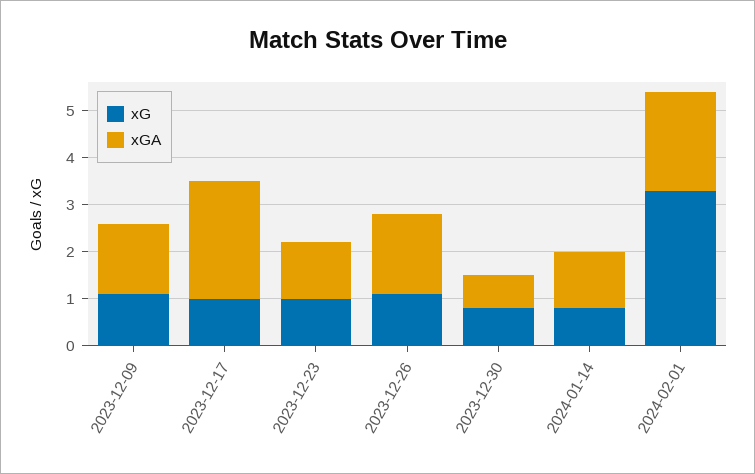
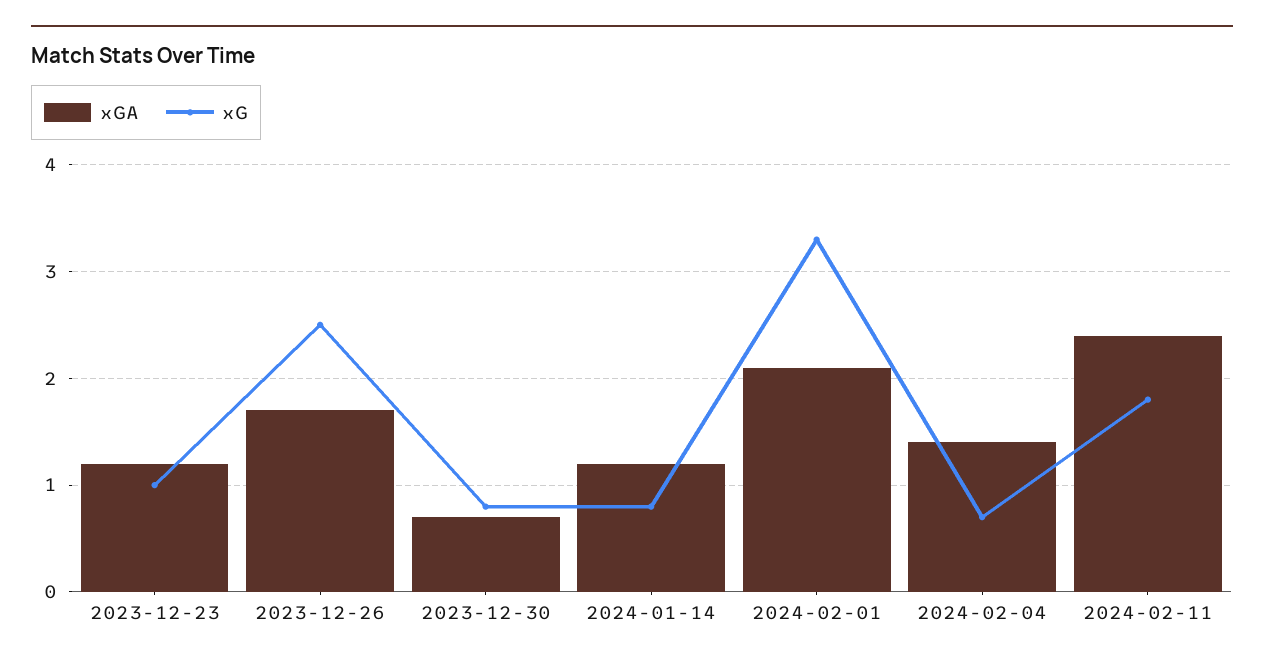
xG, 2023-12-09: 1 -> none
xGA, 2023-12-09: 1.5 -> none
xG, 2023-12-17: 1 -> none
xGA, 2023-12-17: 2.5 -> none
xG, 2023-12-26: 1 -> 2.5
xGA, 2024-02-04: none -> 1.4
xG, 2024-02-04: none -> 0.7
xGA, 2024-02-11: none -> 2.4
xG, 2024-02-11: none -> 1.8

